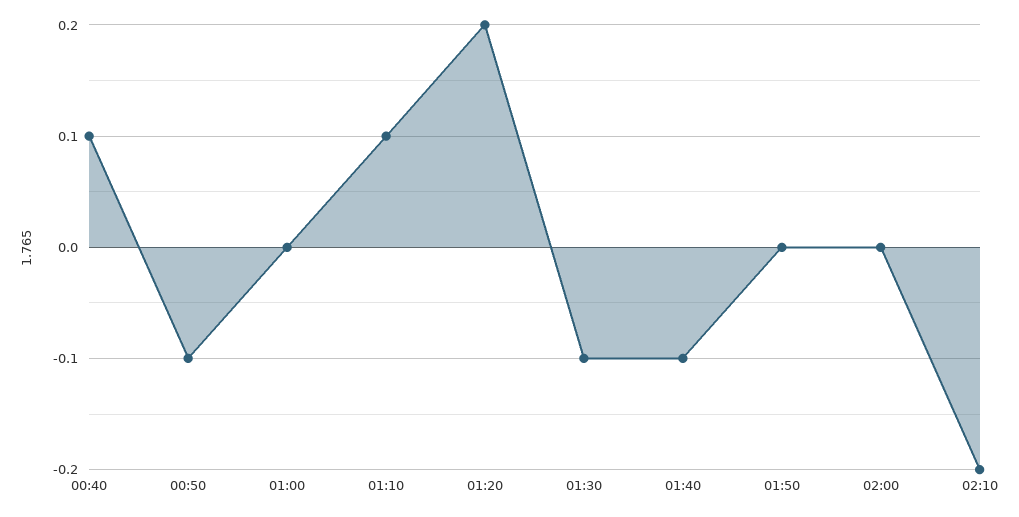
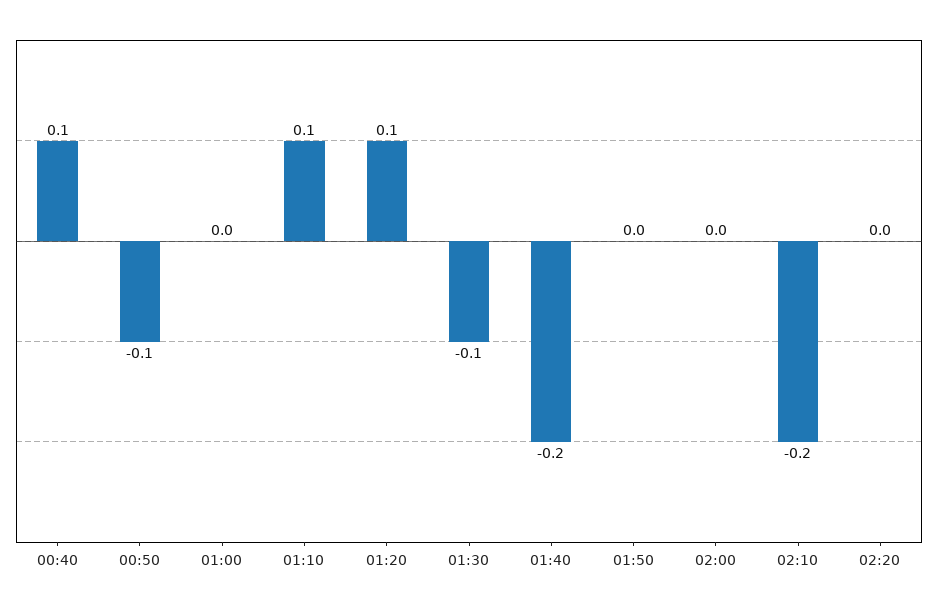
01:20: 0.2 -> 0.1
01:40: -0.1 -> -0.2
02:20: none -> 0

